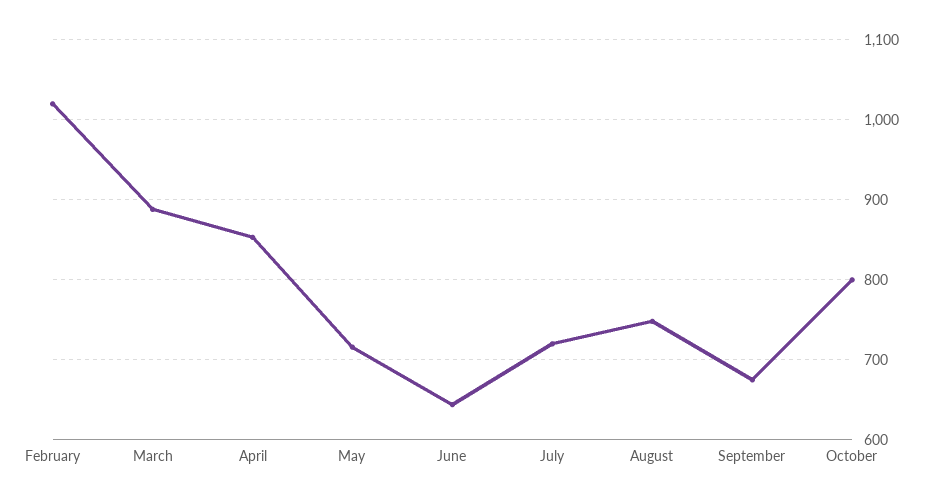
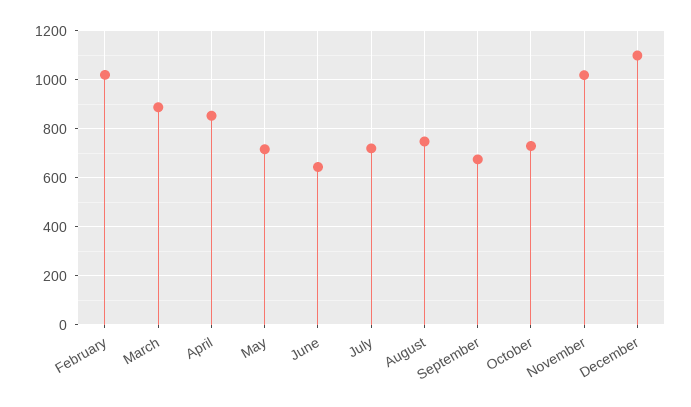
October: 800 -> 725
November: none -> 1025
December: none -> 1100

